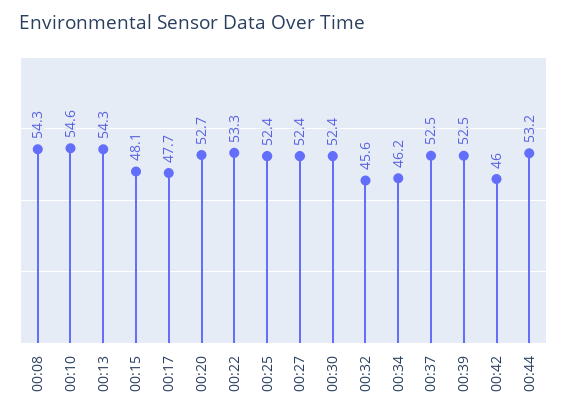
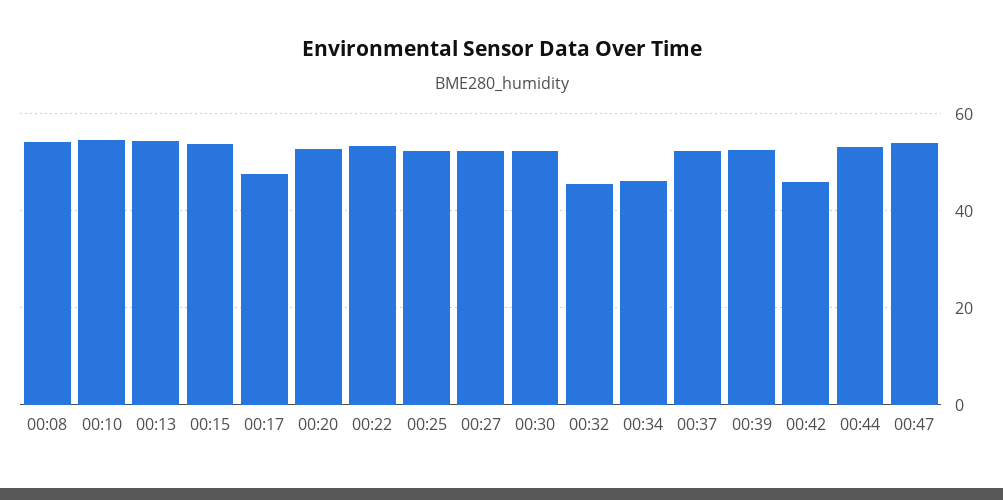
00:15: 48.1 -> 54
00:47: none -> 54

